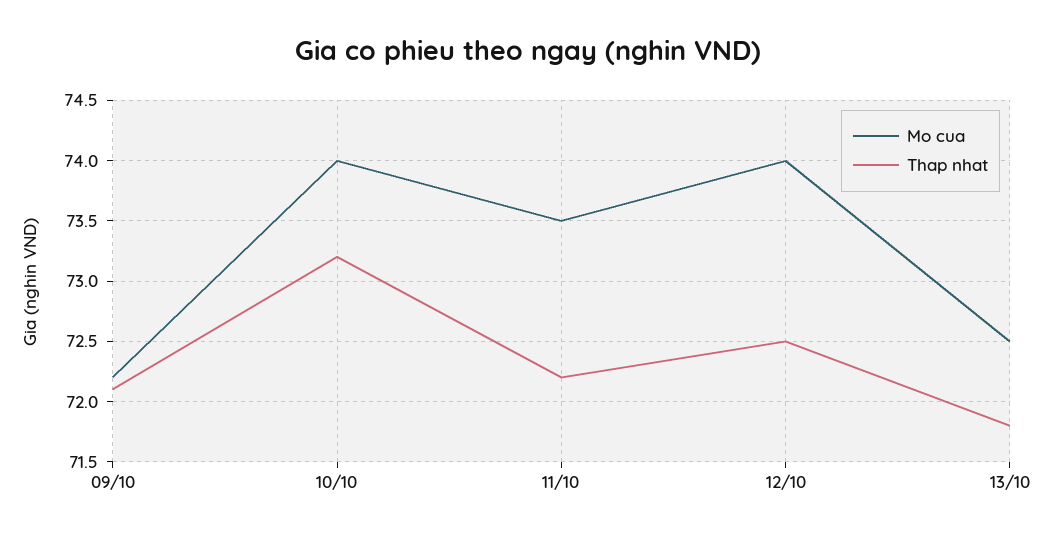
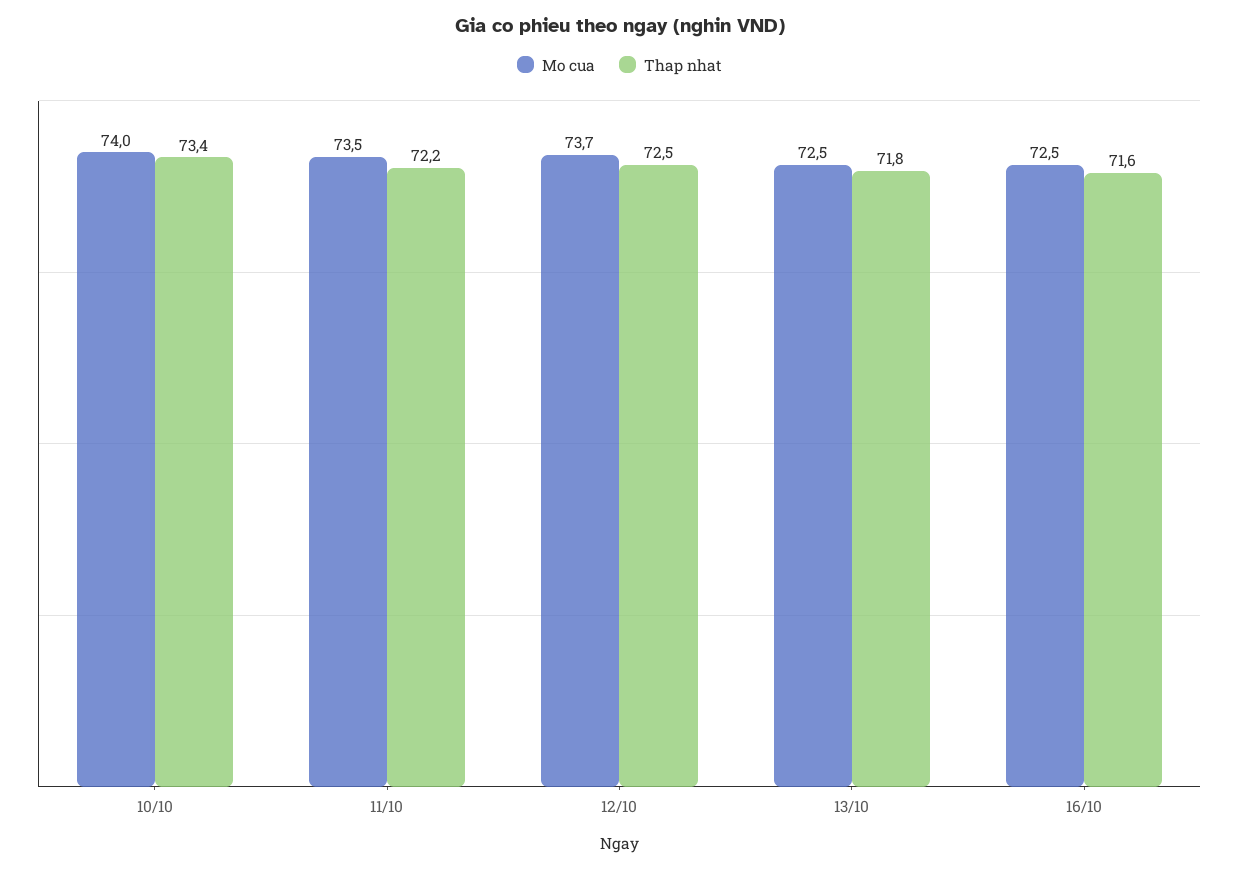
Mo cua, 09/10: 72.2 -> none
Thap nhat, 09/10: 72.1 -> none
Thap nhat, 10/10: 73.2 -> 73.4
Mo cua, 12/10: 74 -> 73.7
Mo cua, 16/10: none -> 72.5
Thap nhat, 16/10: none -> 71.6

